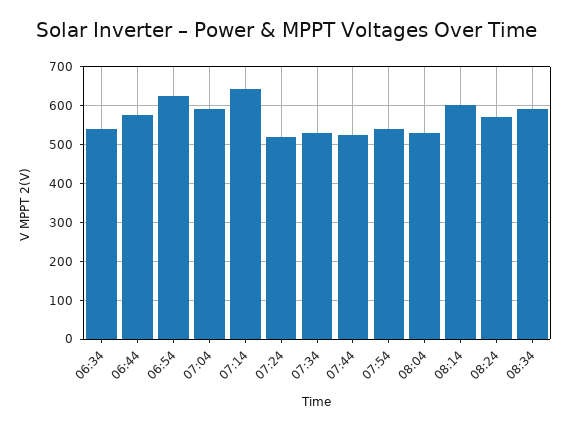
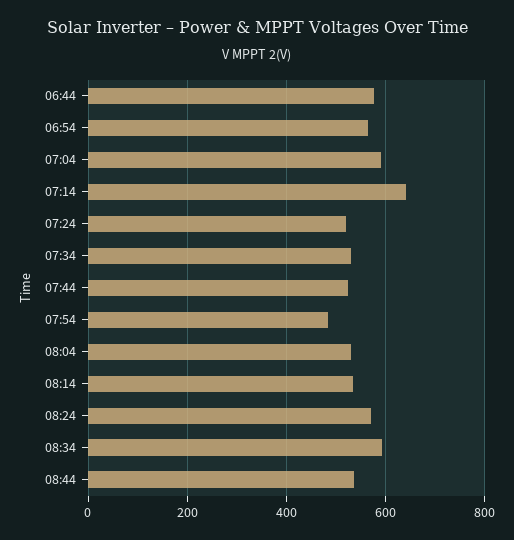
06:34: 540 -> none
06:54: 620 -> 560
07:54: 540 -> 480
08:14: 600 -> 540
08:44: none -> 540

